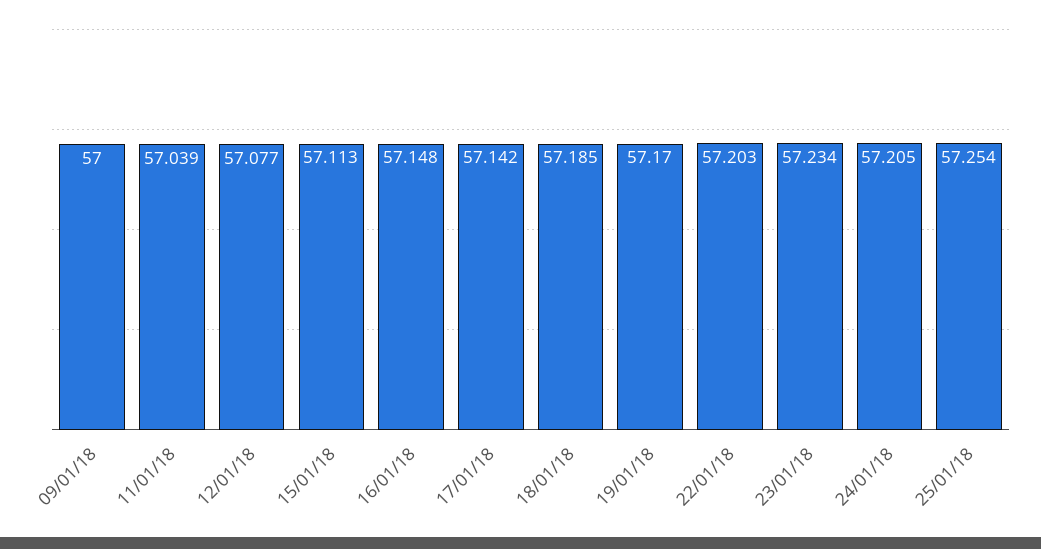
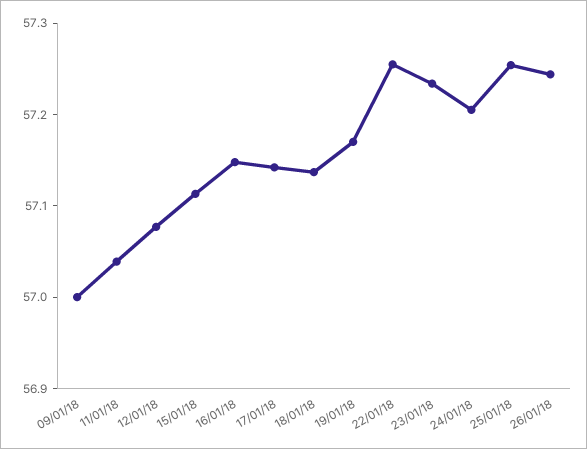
18/01/18: 57.185 -> 57.14
22/01/18: 57.203 -> 57.26
26/01/18: none -> 57.24

